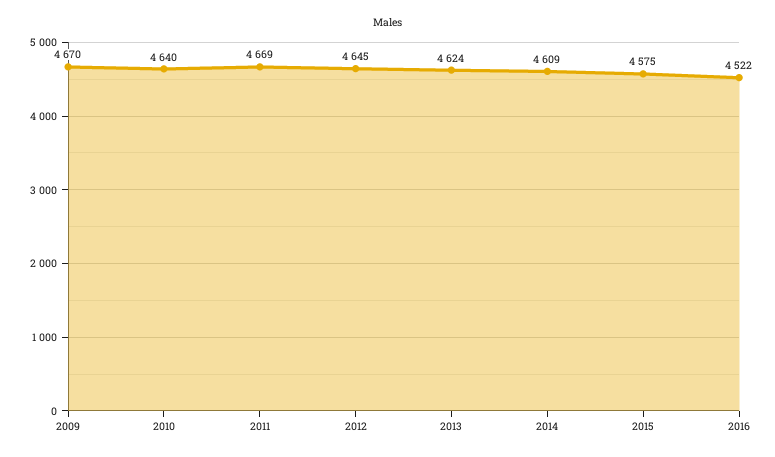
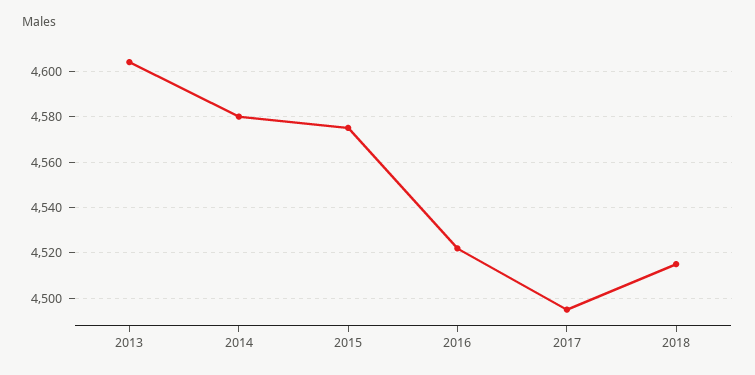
2009: 4670 -> none
2010: 4640 -> none
2011: 4669 -> none
2012: 4645 -> none
2013: 4624 -> 4605
2014: 4609 -> 4580
2017: none -> 4495
2018: none -> 4515

